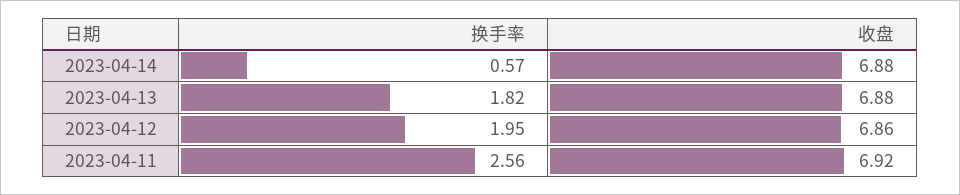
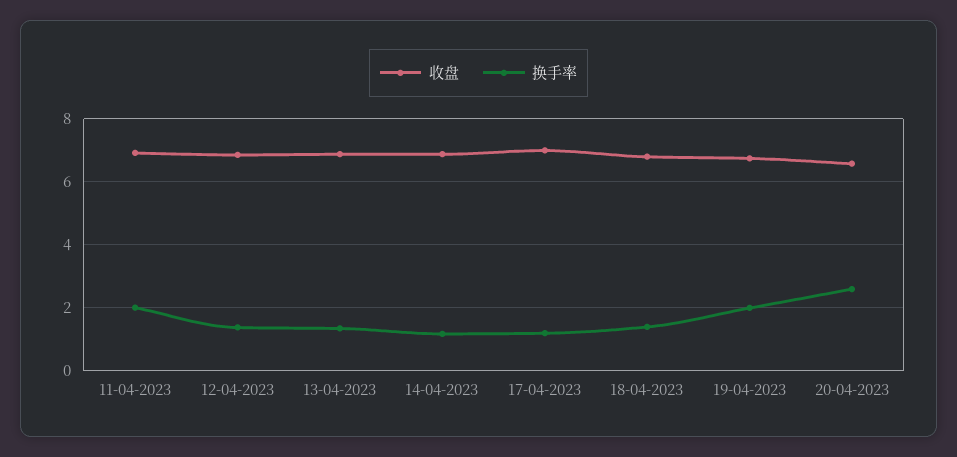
换手率, 2023-04-14: 0.57 -> 1.2
换手率, 2023-04-13: 1.82 -> 1.4
换手率, 2023-04-12: 1.95 -> 1.4
换手率, 2023-04-11: 2.56 -> 2
收盘, 17-04-2023: none -> 7
换手率, 17-04-2023: none -> 1.2
收盘, 18-04-2023: none -> 6.8
换手率, 18-04-2023: none -> 1.4
收盘, 19-04-2023: none -> 6.8
换手率, 19-04-2023: none -> 2
收盘, 20-04-2023: none -> 6.6
换手率, 20-04-2023: none -> 2.6

